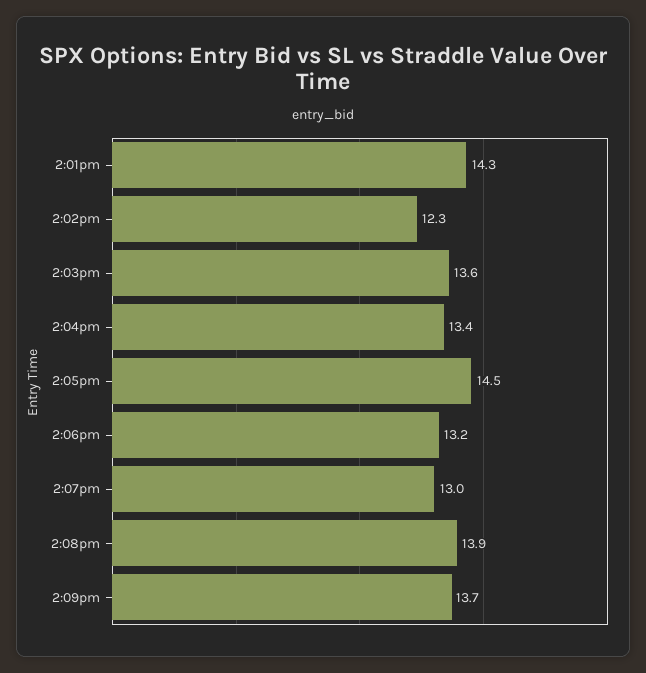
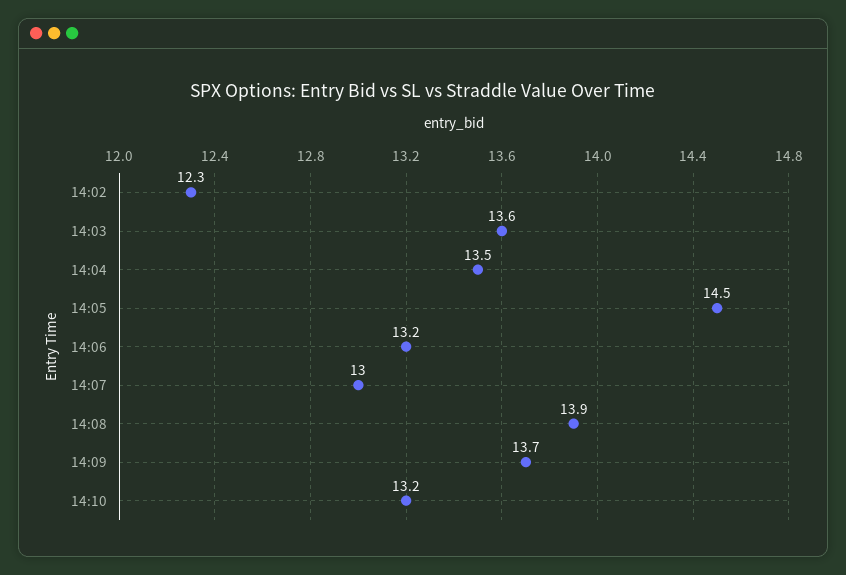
2:01pm: 14.3 -> none
2:04pm: 13.4 -> 13.5
14:10: none -> 13.2

